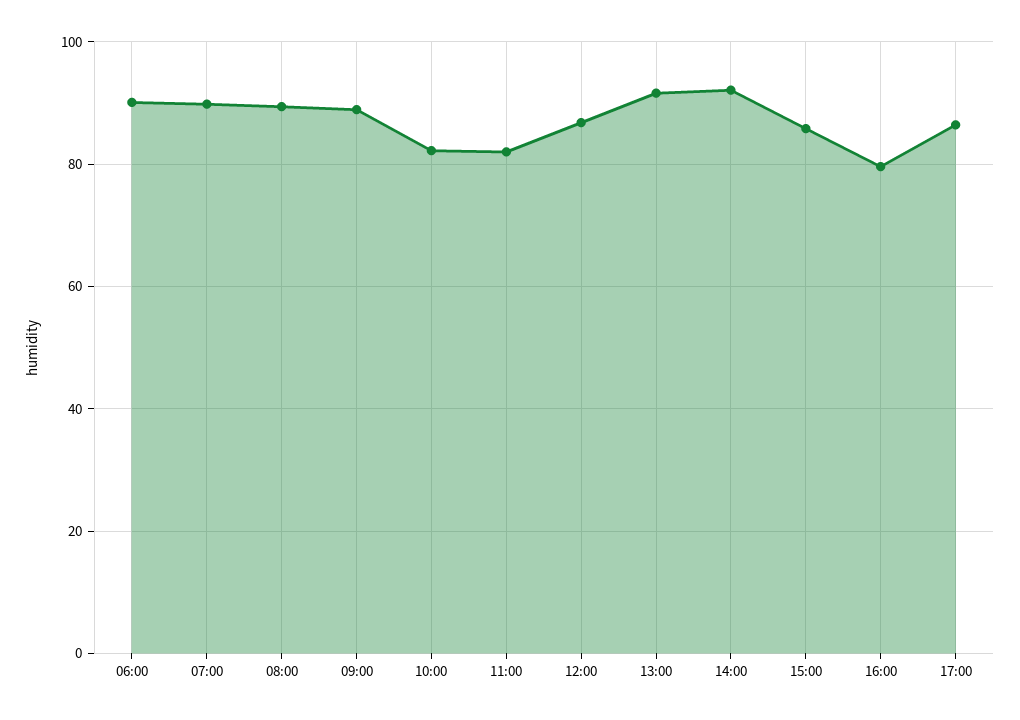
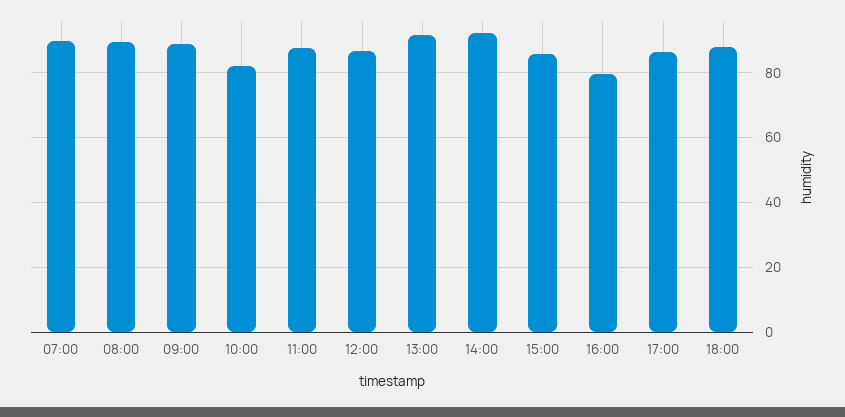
06:00: 90 -> none
11:00: 82 -> 88
18:00: none -> 88

